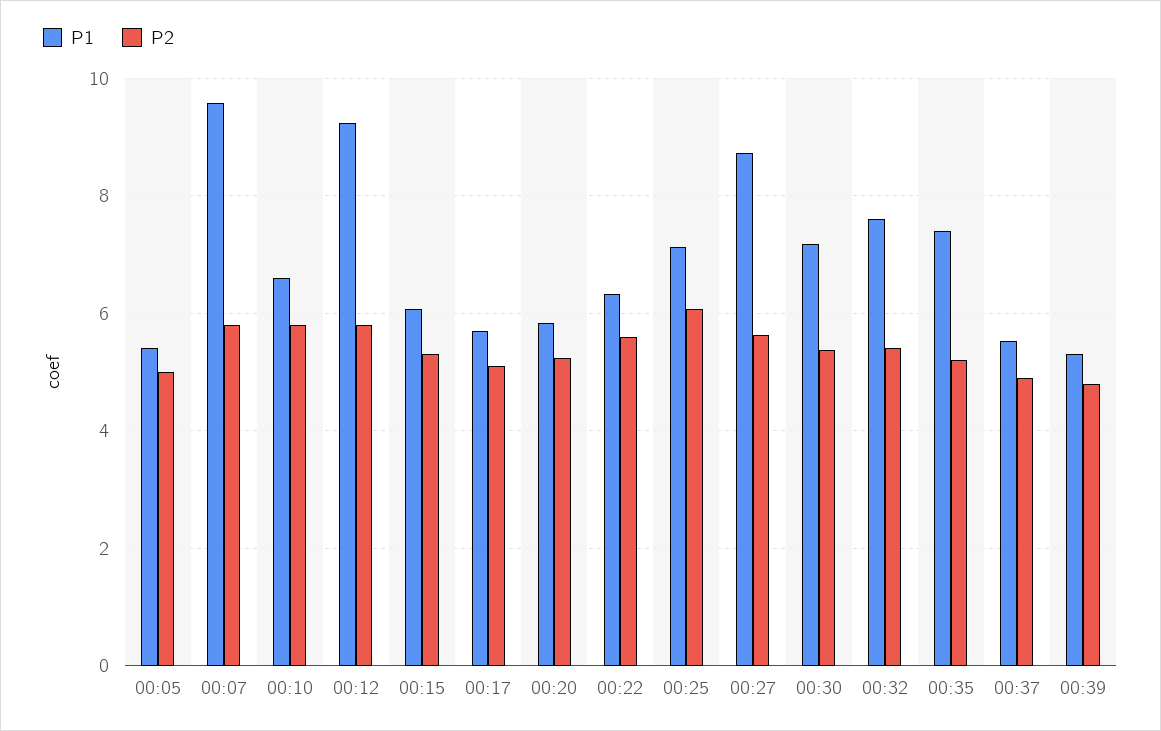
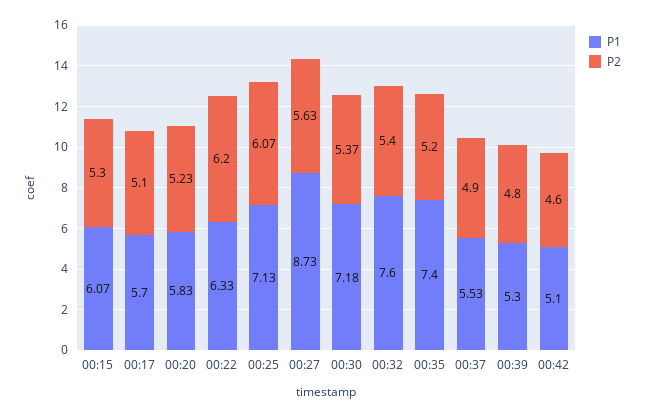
P1, 00:05: 5.4 -> none
P2, 00:05: 5 -> none
P1, 00:07: 9.6 -> none
P2, 00:07: 5.8 -> none
P1, 00:10: 6.6 -> none
P2, 00:10: 5.8 -> none
P1, 00:12: 9.2 -> none
P2, 00:12: 5.8 -> none
P2, 00:22: 5.6 -> 6.2
P1, 00:42: none -> 5.1
P2, 00:42: none -> 4.6

